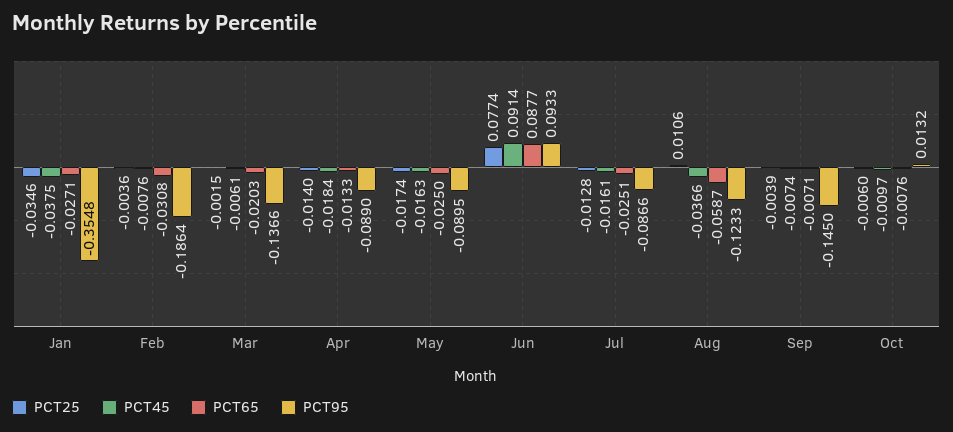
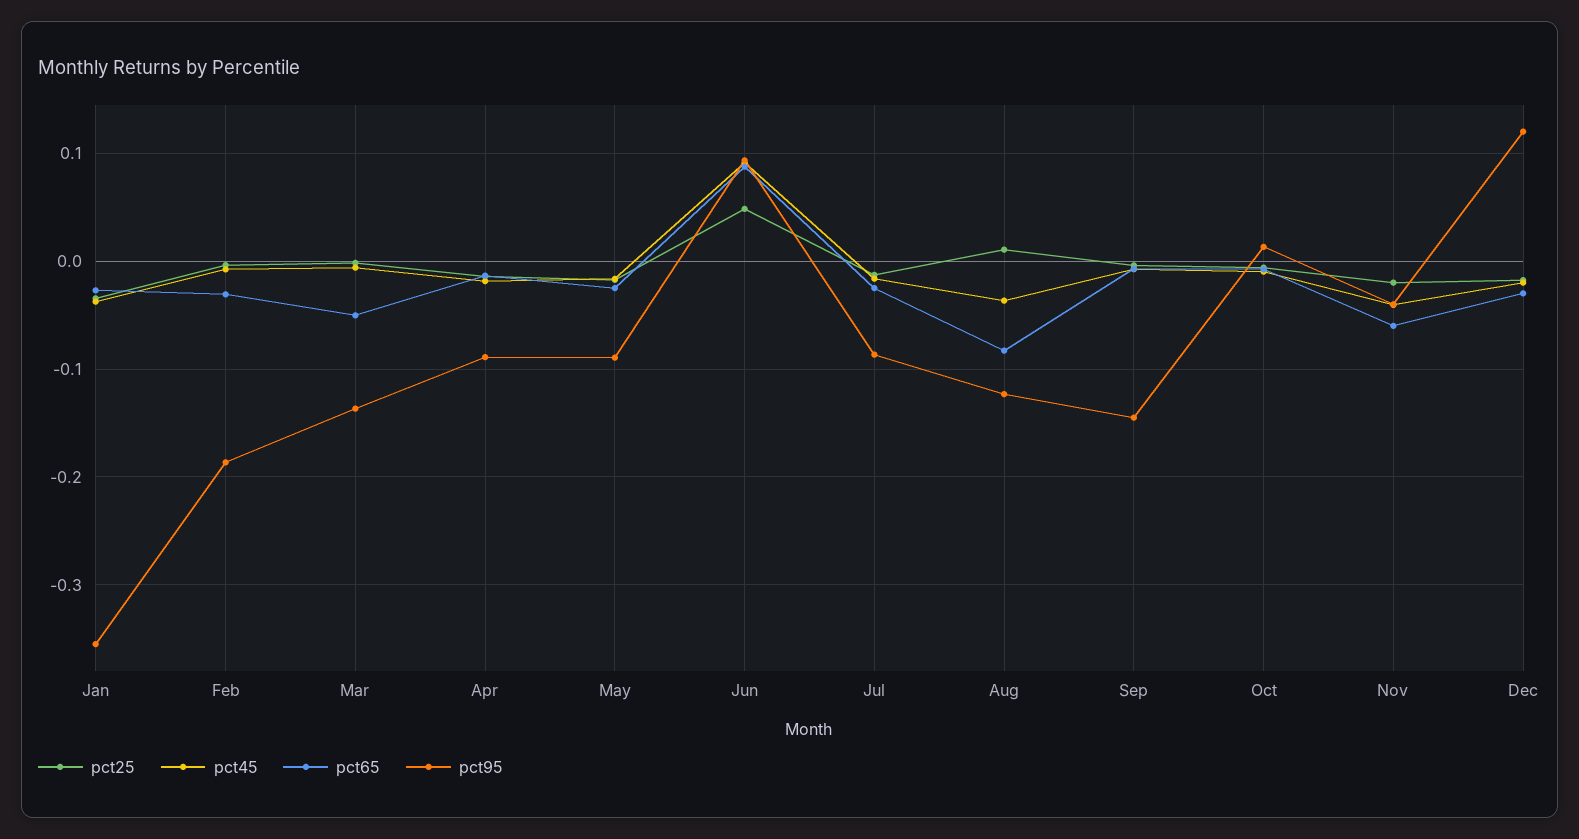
PCT65, Mar: -0.0203 -> -0.05
PCT25, Jun: 0.0774 -> 0.05
PCT65, Aug: -0.0587 -> -0.08
PCT25, Nov: none -> -0.02
PCT45, Nov: none -> -0.04
PCT65, Nov: none -> -0.06
PCT95, Nov: none -> -0.04
PCT25, Dec: none -> -0.02
PCT45, Dec: none -> -0.02
PCT65, Dec: none -> -0.03
PCT95, Dec: none -> 0.12

